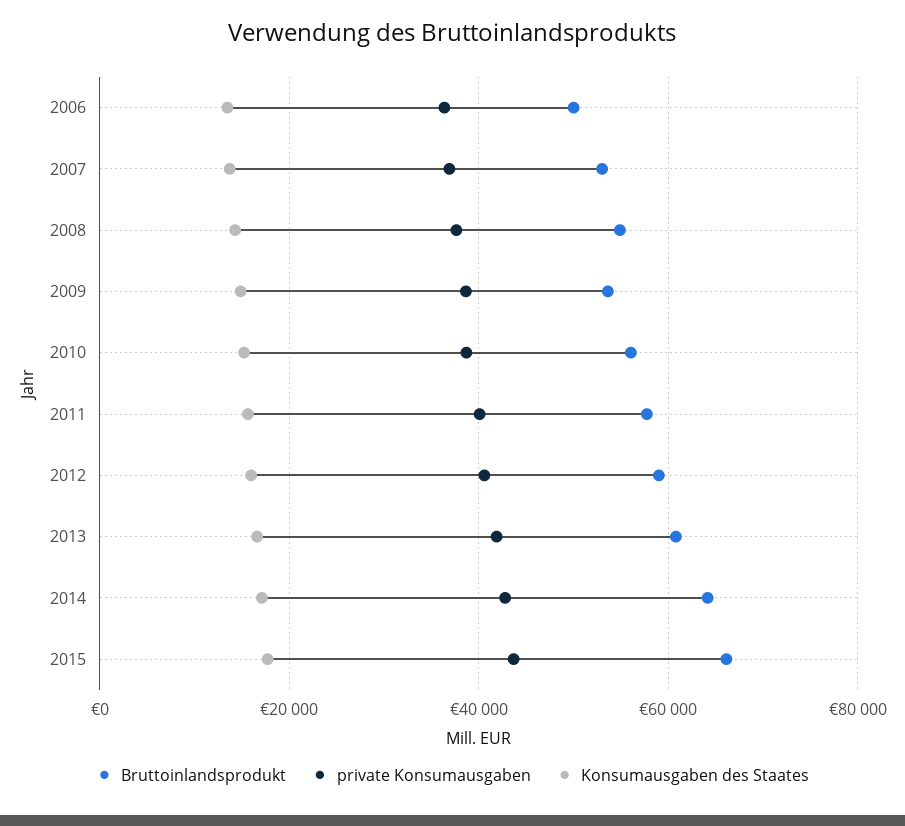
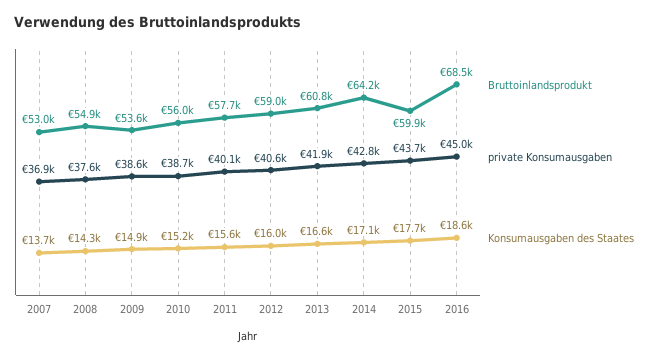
Bruttoinlandsprodukt, 2006: 50000 -> none
private Konsumausgaben, 2006: 36000 -> none
Konsumausgaben des Staates, 2006: 14000 -> none
Bruttoinlandsprodukt, 2015: 66000 -> 59900
Bruttoinlandsprodukt, 2016: none -> 68500
private Konsumausgaben, 2016: none -> 45000
Konsumausgaben des Staates, 2016: none -> 18600

